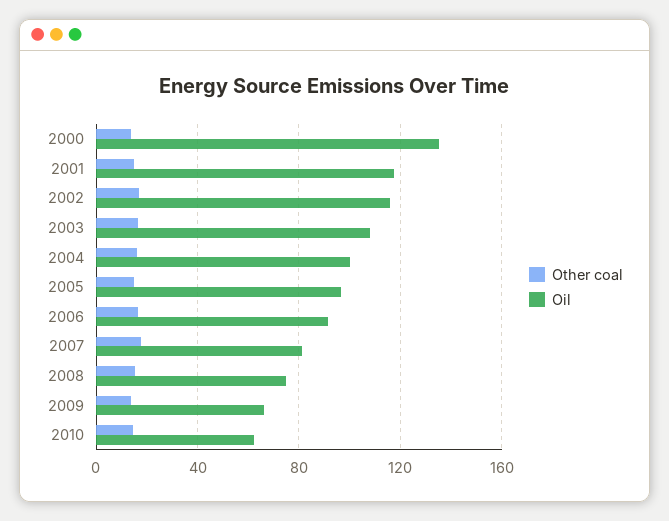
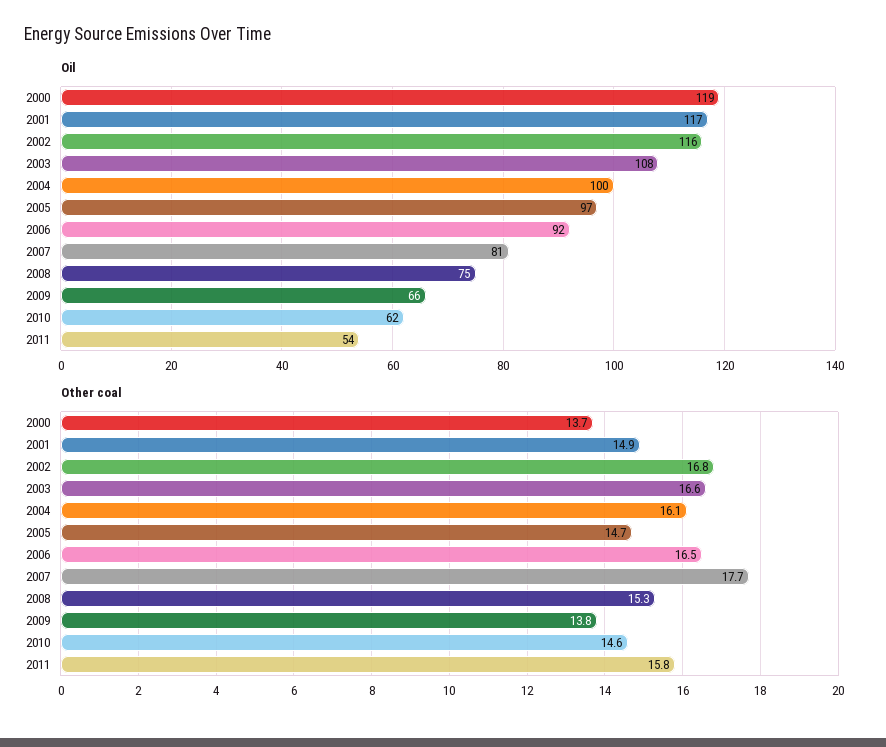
Oil, 2000: 135 -> 119
Oil, 2011: none -> 54
Other coal, 2011: none -> 15.8

